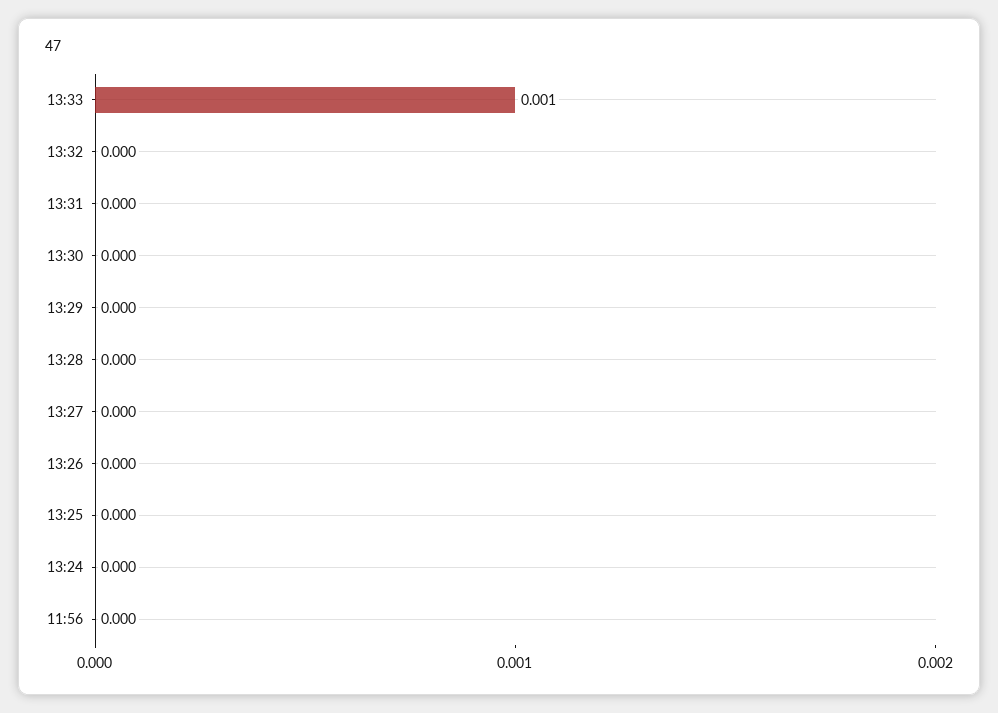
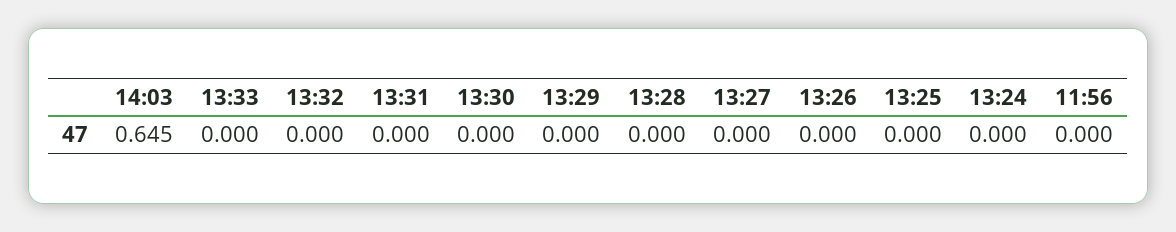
13:33: 0.001 -> 0
14:03: none -> 0.645

